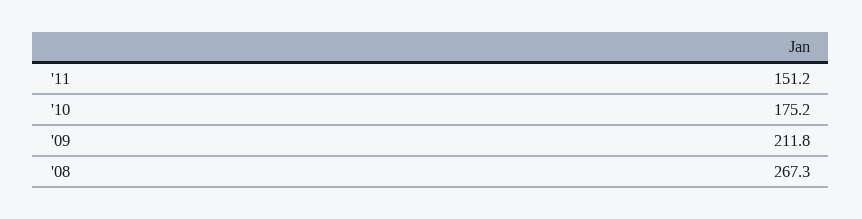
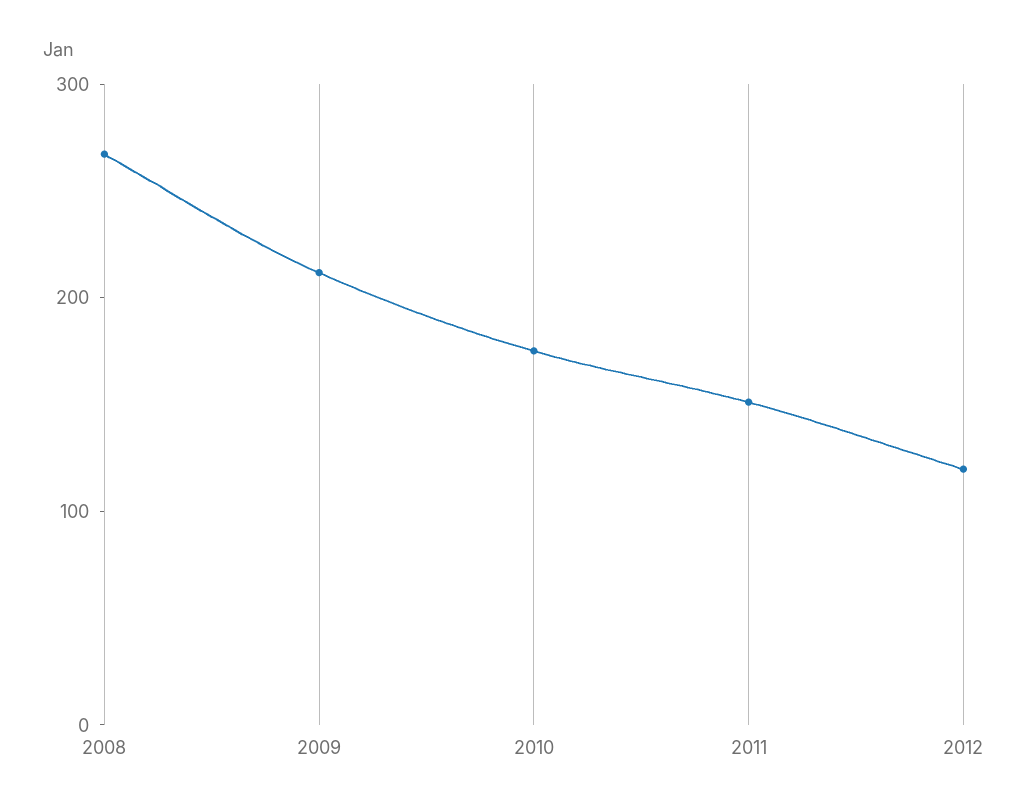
2012: none -> 120

